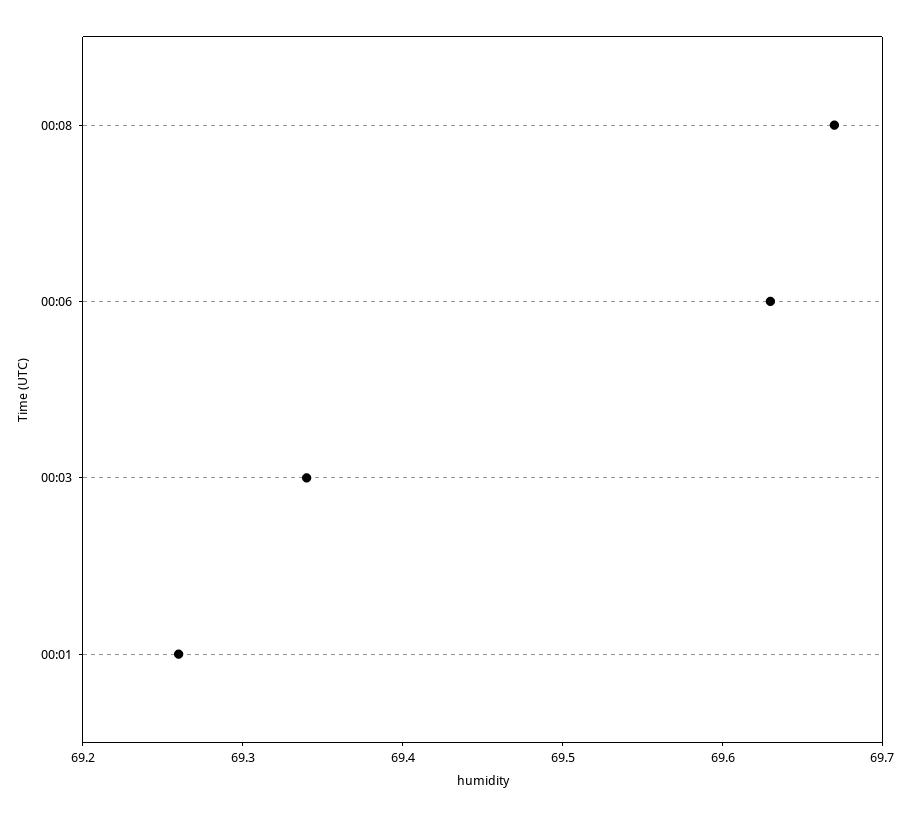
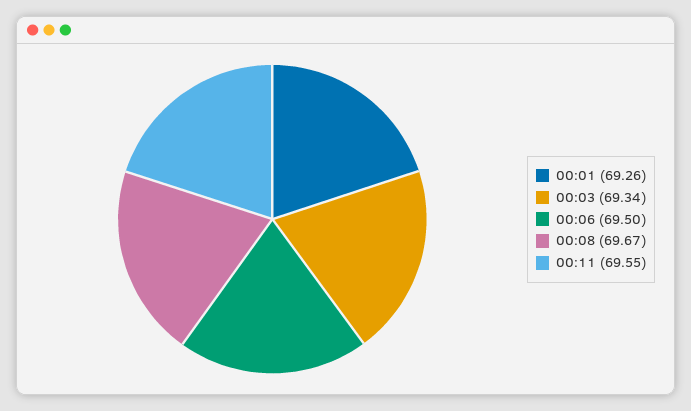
00:06: 69.63 -> 69.5
00:11: none -> 69.55

